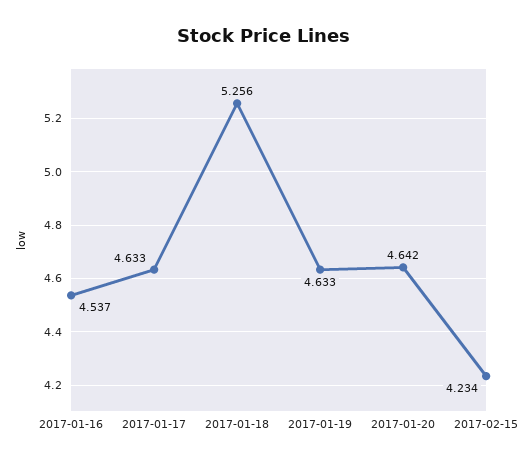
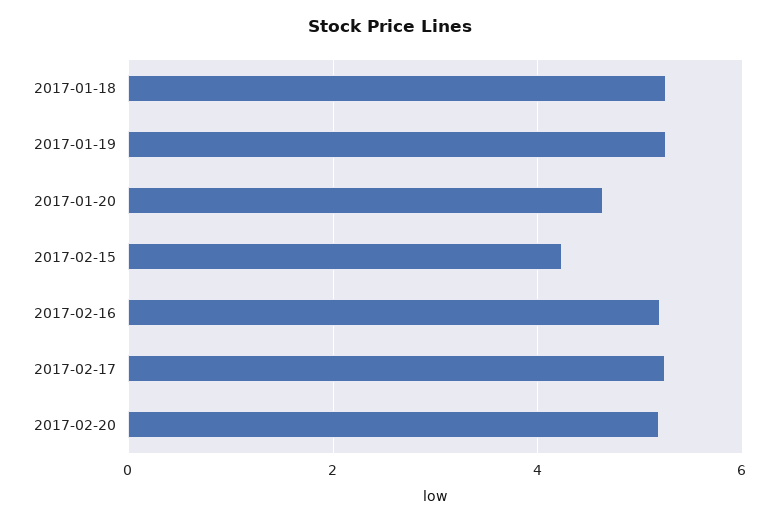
2017-01-16: 4.537 -> none
2017-01-17: 4.633 -> none
2017-01-19: 4.633 -> 5.2
2017-02-16: none -> 5.2
2017-02-17: none -> 5.2
2017-02-20: none -> 5.2

